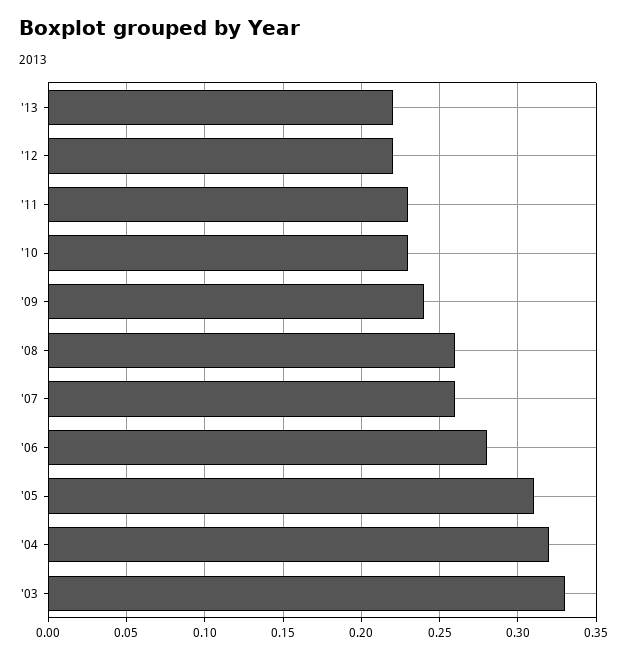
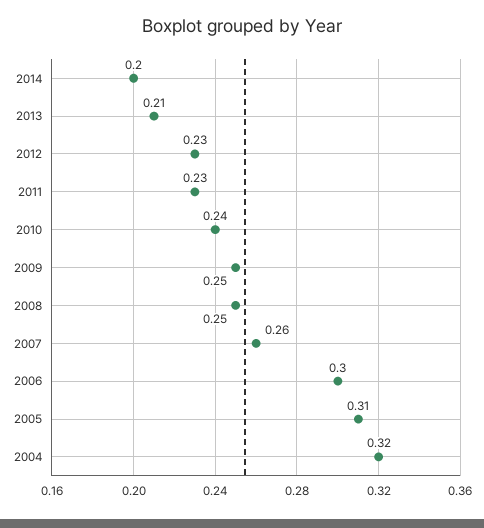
'13: 0.22 -> 0.21
'12: 0.22 -> 0.23
'10: 0.23 -> 0.24
'09: 0.24 -> 0.25
'08: 0.26 -> 0.25
'06: 0.28 -> 0.3
'03: 0.33 -> none
2014: none -> 0.2

